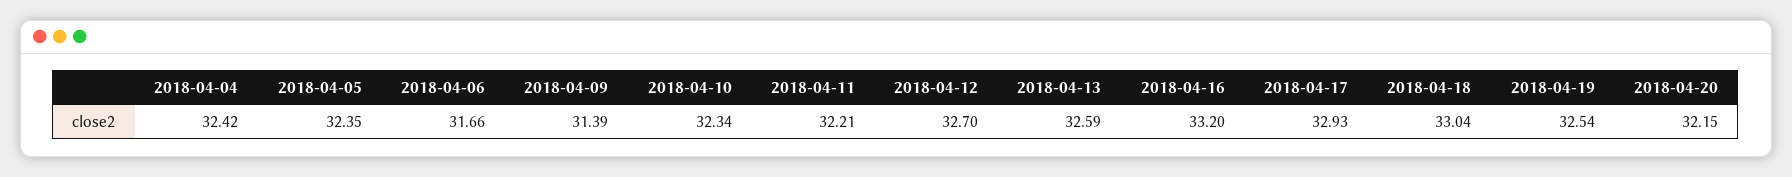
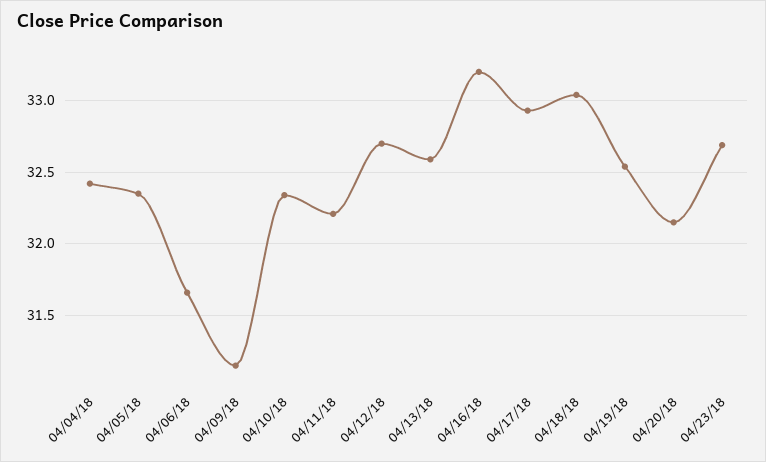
2018-04-09: 31.39 -> 31.15
04/23/18: none -> 32.7

